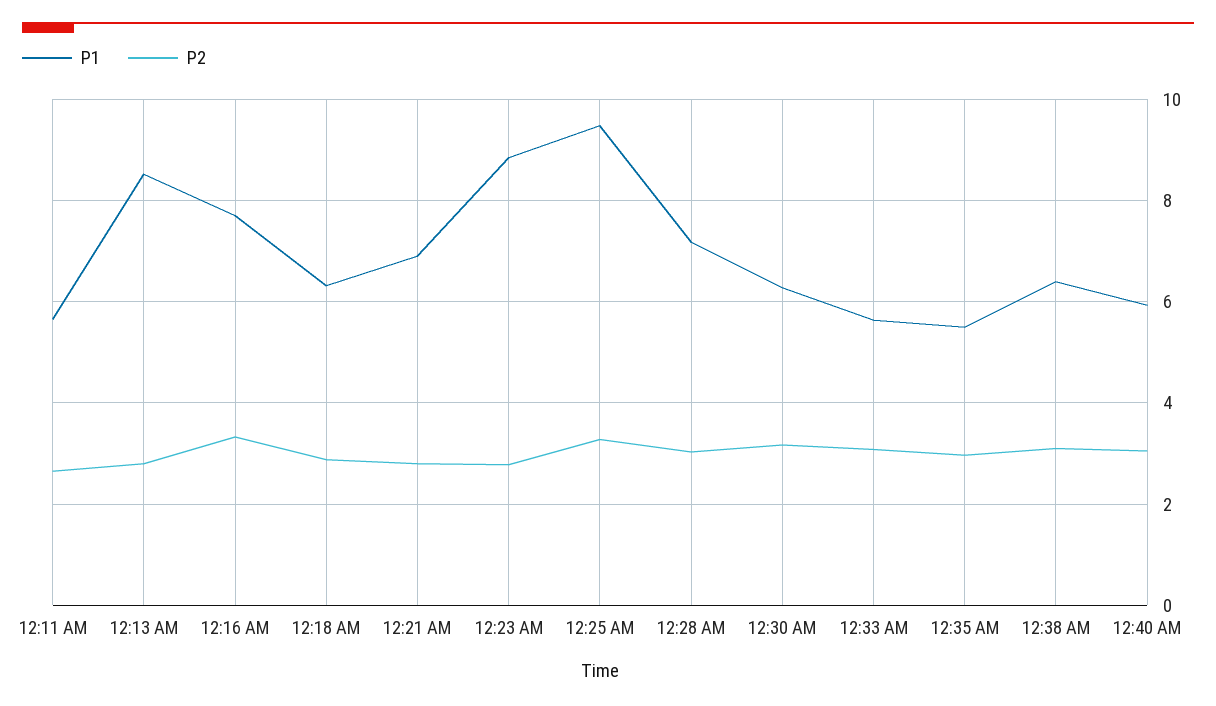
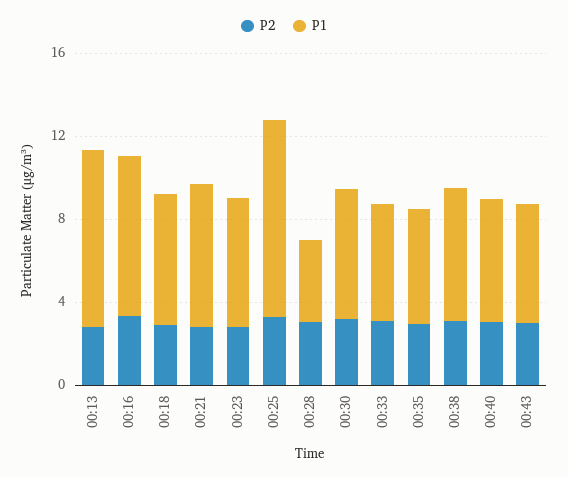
P1, 12:11 AM: 5.6 -> none
P2, 12:11 AM: 2.6 -> none
P1, 12:23 AM: 8.8 -> 6
P1, 12:28 AM: 7.2 -> 4
P2, 00:43: none -> 3
P1, 00:43: none -> 6

